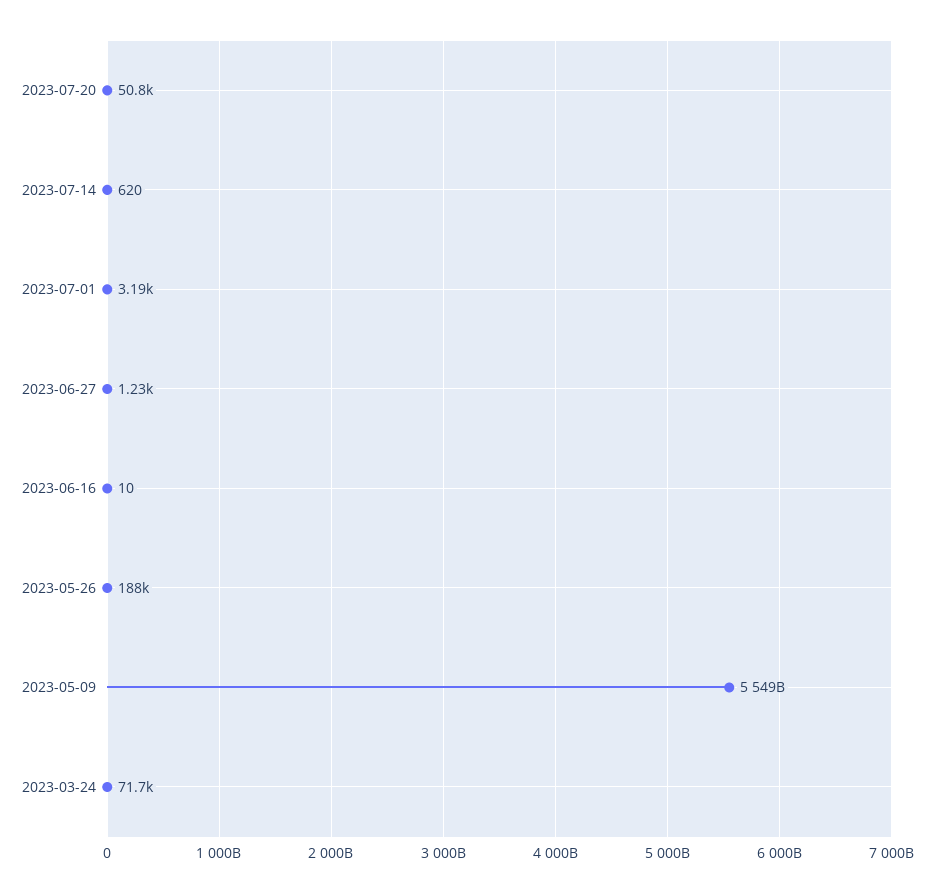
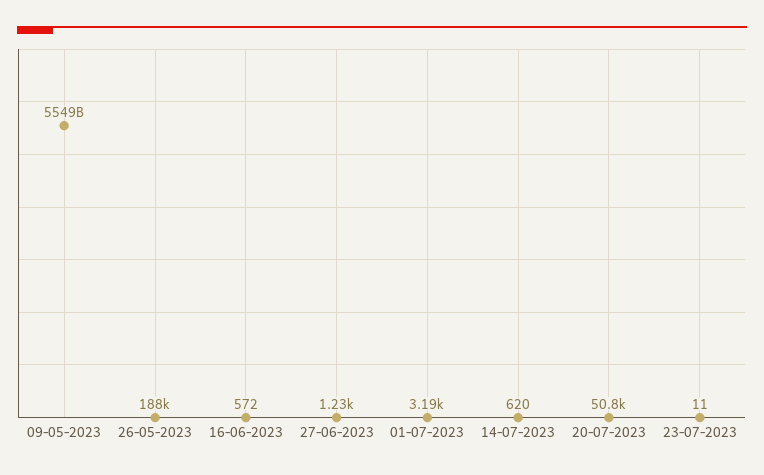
2023-06-16: 10 -> 572
2023-03-24: 71700 -> none
23-07-2023: none -> 11

